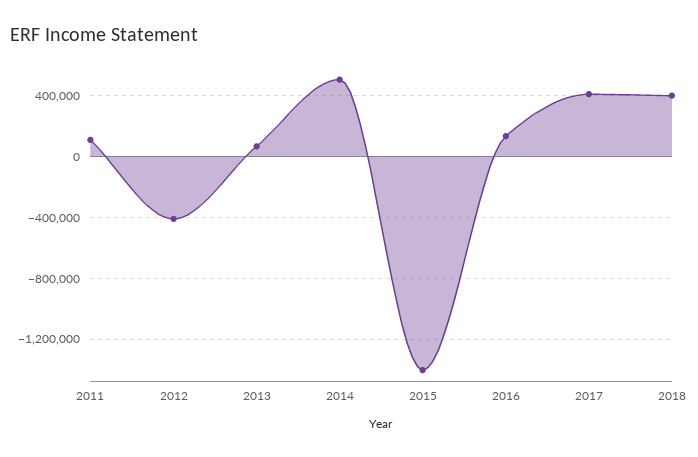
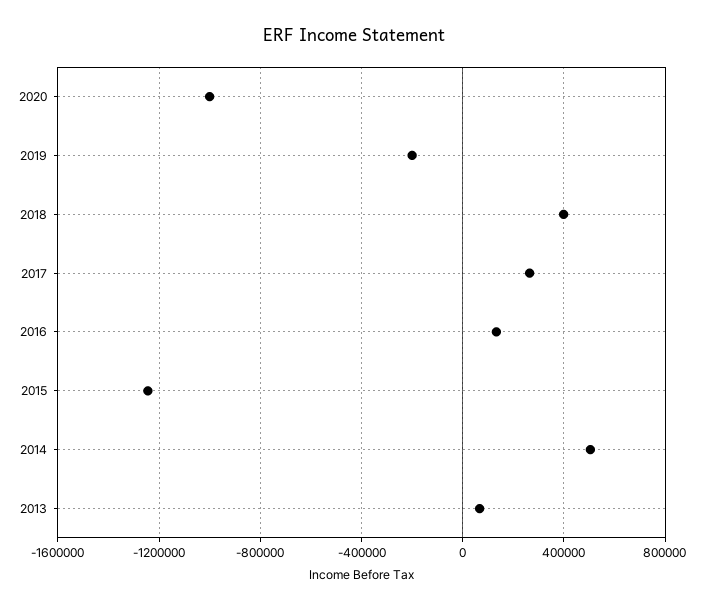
2011: 100000 -> none
2012: -400000 -> none
2015: -1400000 -> -1250000
2017: 400000 -> 250000
2020: none -> -1000000
2019: none -> -200000

